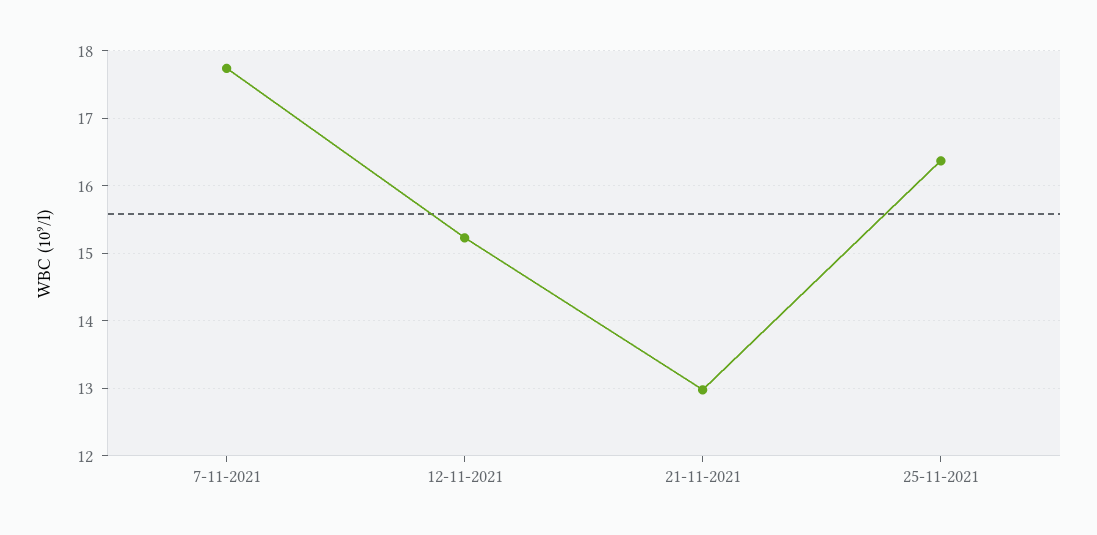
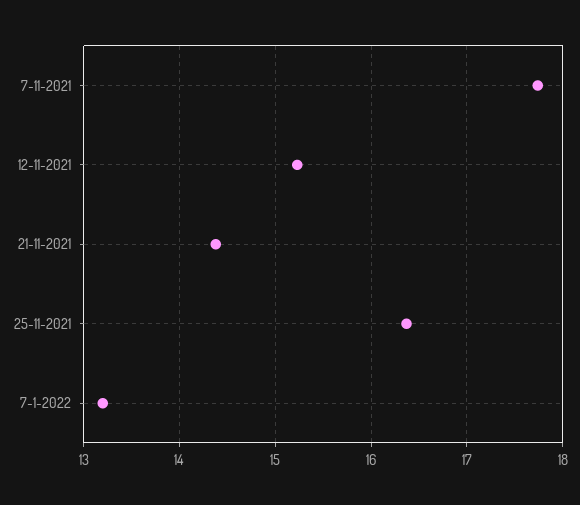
21-11-2021: 13 -> 14.4
7-1-2022: none -> 13.2

